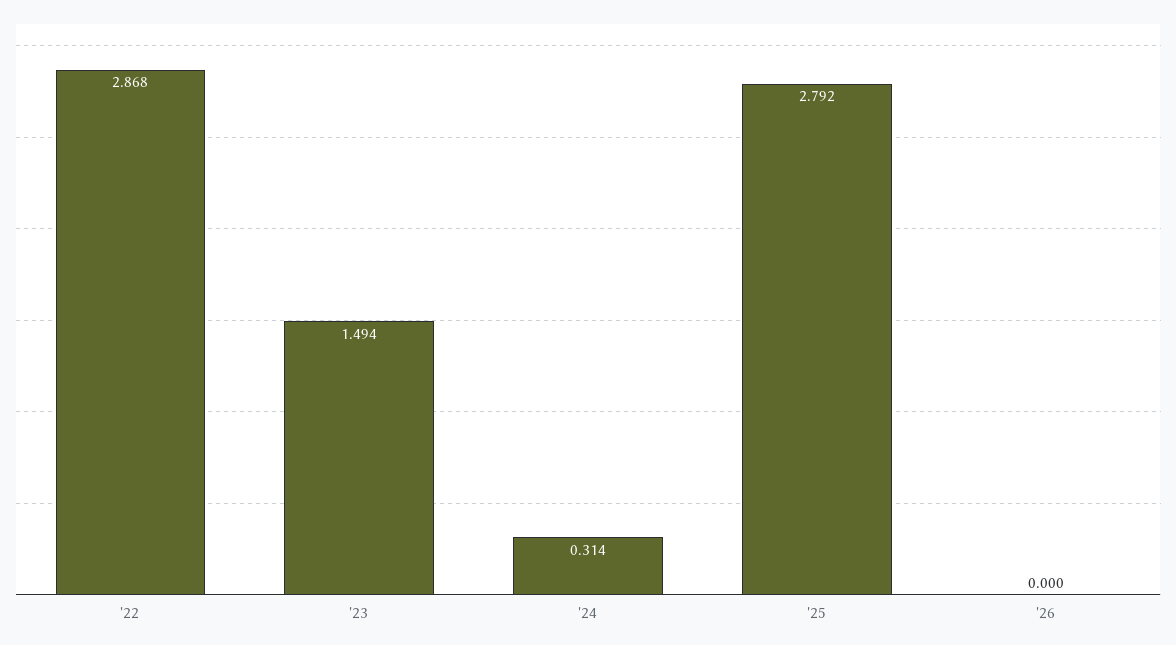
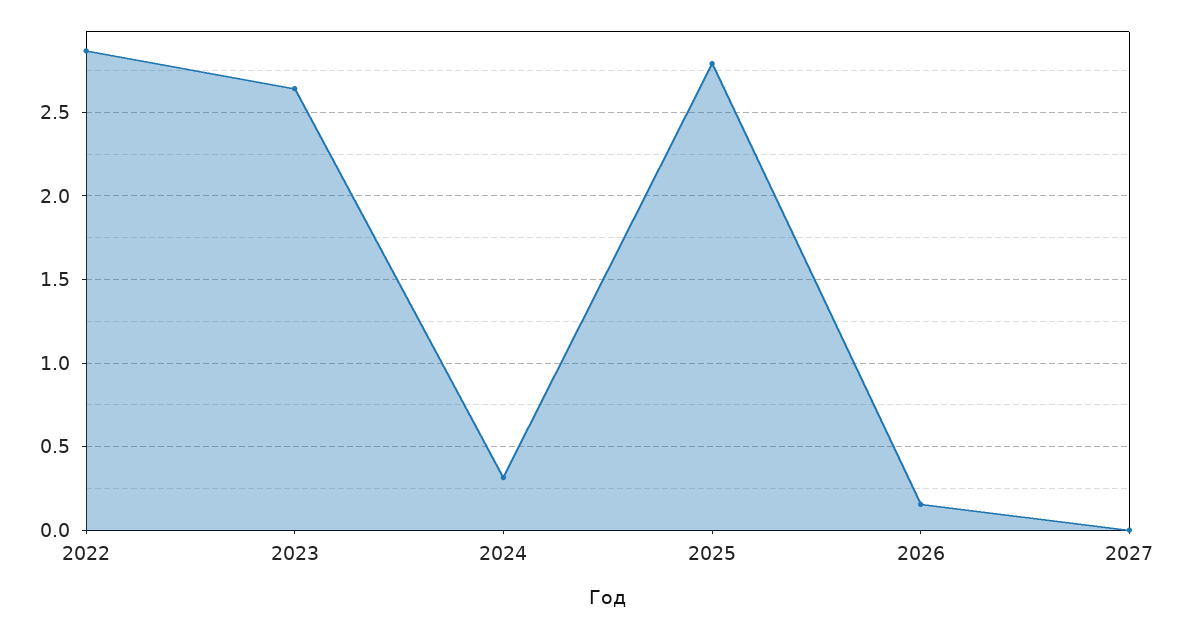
'23: 1.494 -> 2.65
'26: 0 -> 0.15
2027: none -> 0

